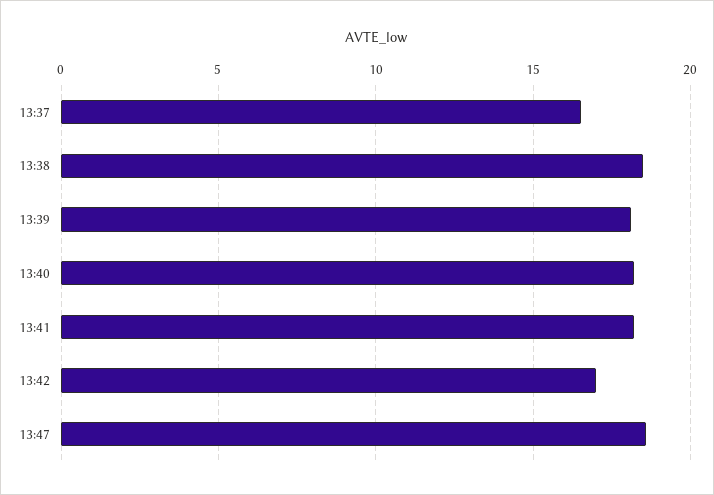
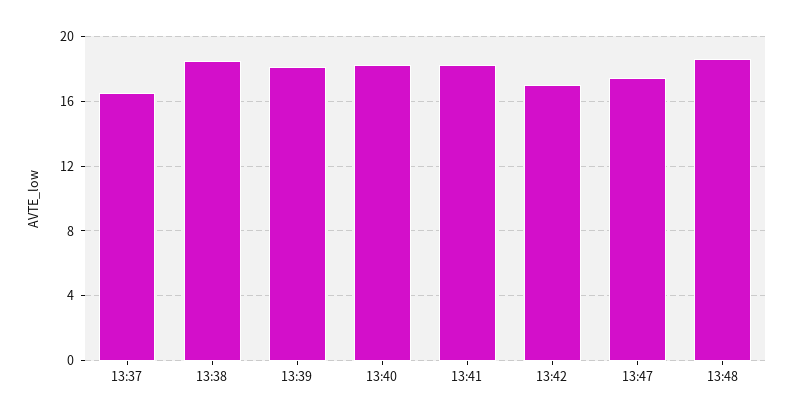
13:47: 18.5 -> 17.5
13:48: none -> 18.5

